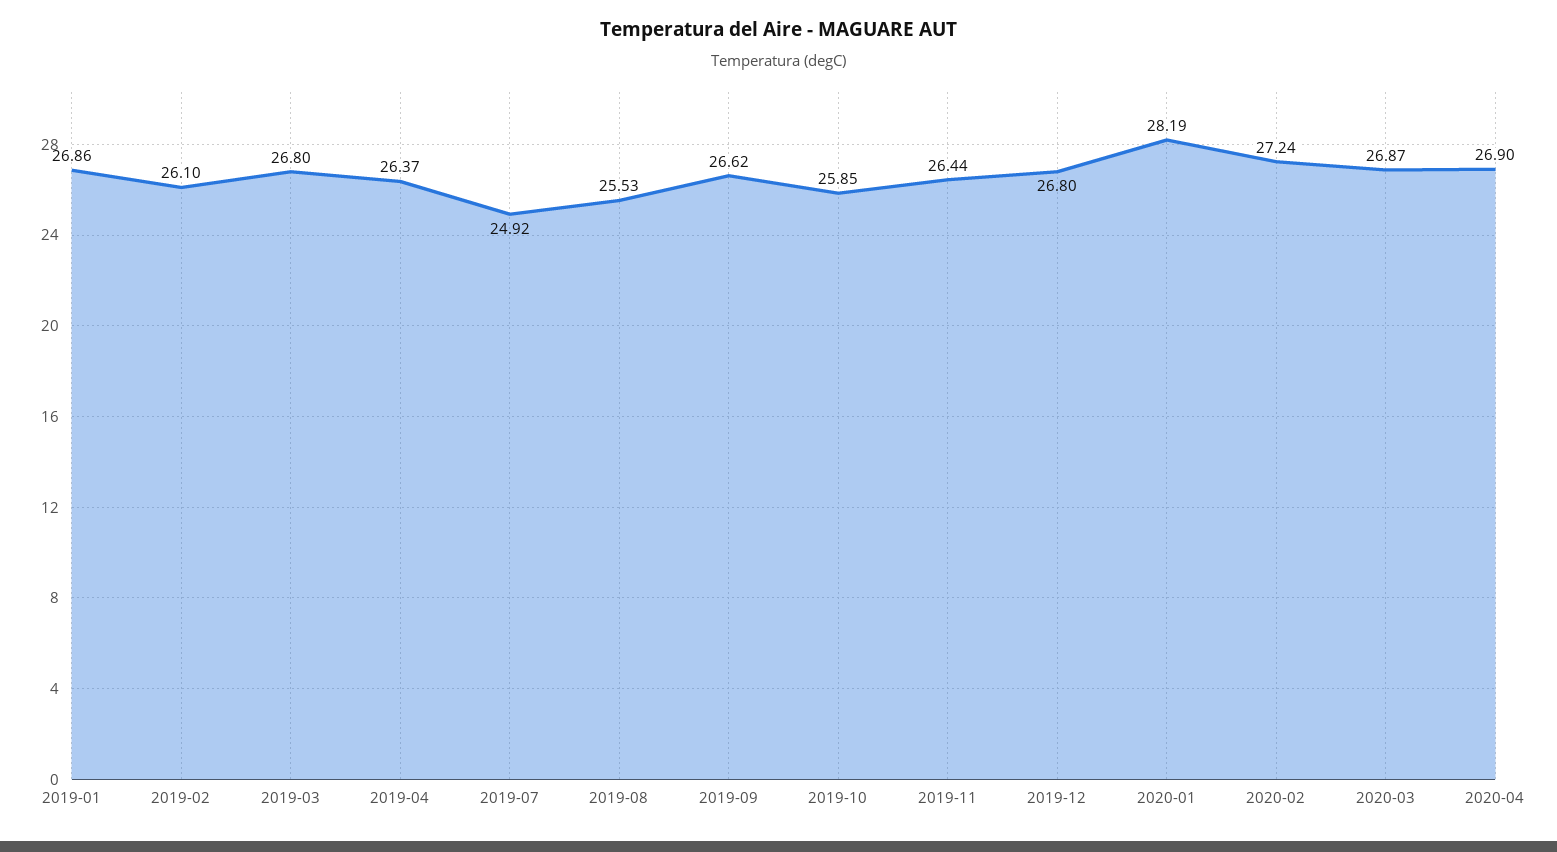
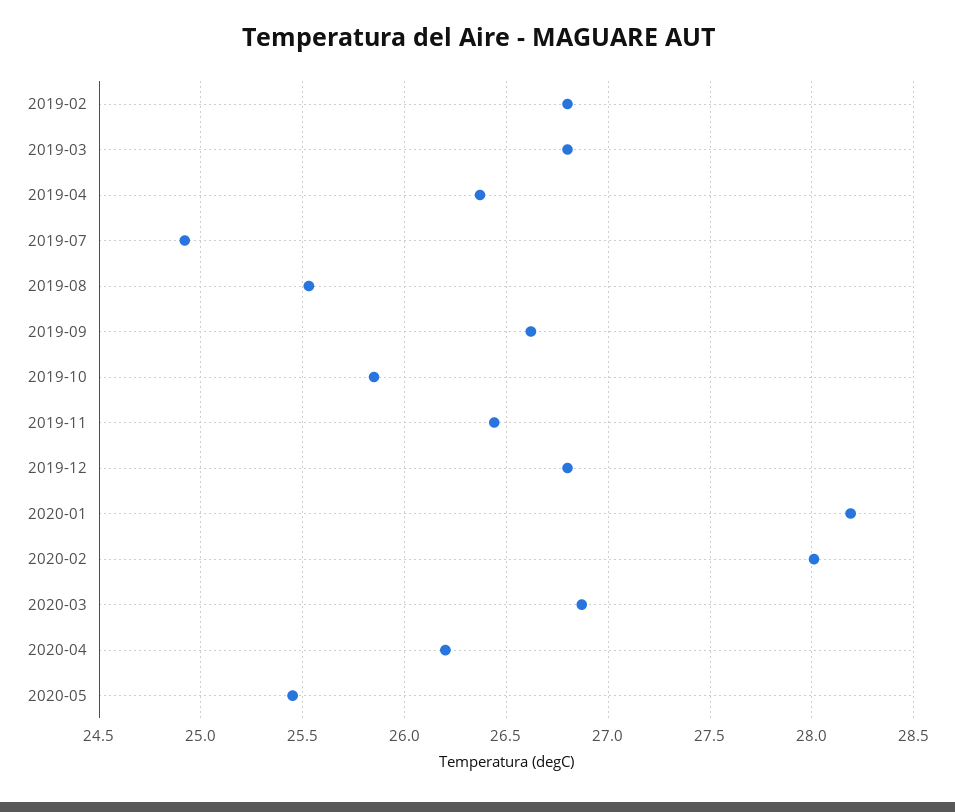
2019-01: 26.86 -> none
2019-02: 26.1 -> 26.8
2020-02: 27.24 -> 28
2020-04: 26.9 -> 26.2
2020-05: none -> 25.45

